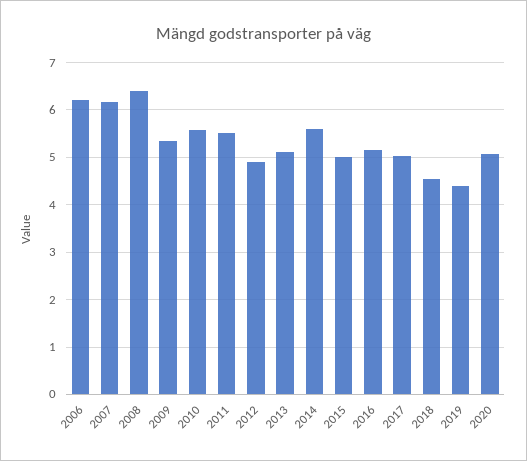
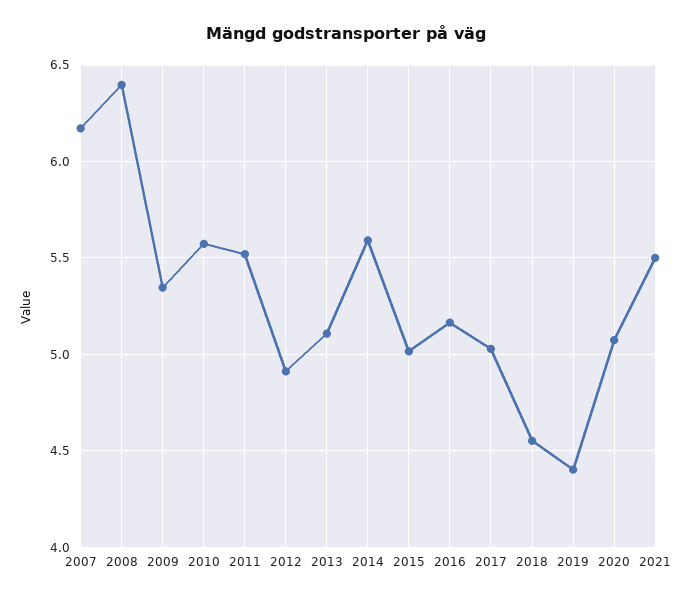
2006: 6.2 -> none
2021: none -> 5.5

